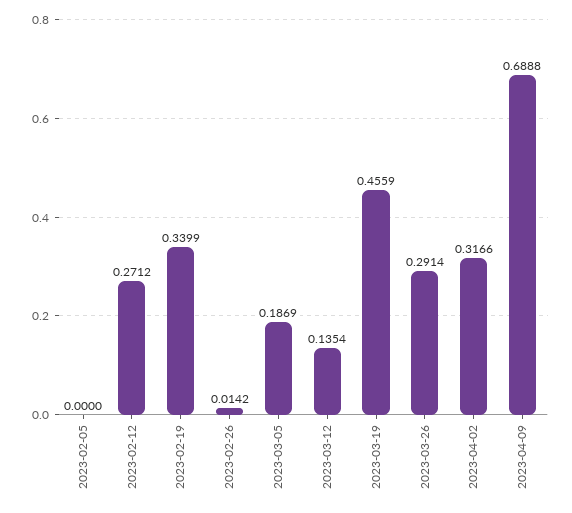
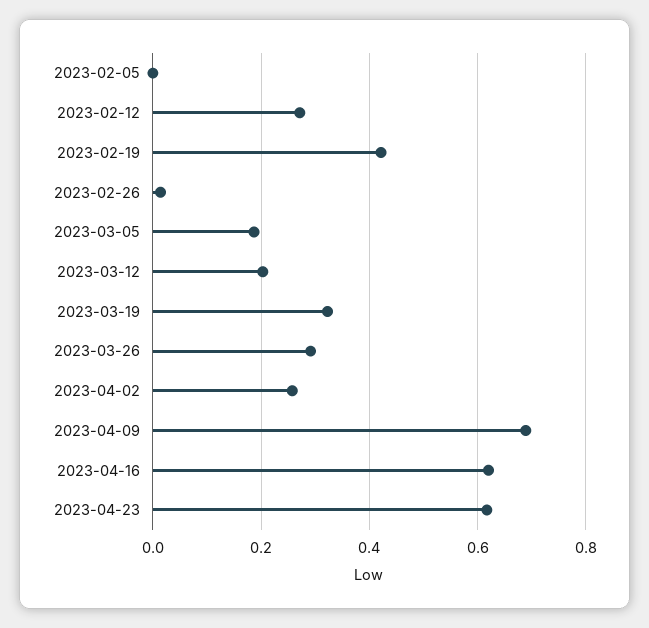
2023-02-19: 0.3399 -> 0.42
2023-03-12: 0.1354 -> 0.2
2023-03-19: 0.4559 -> 0.32
2023-04-02: 0.3166 -> 0.26
2023-04-16: none -> 0.62
2023-04-23: none -> 0.62

